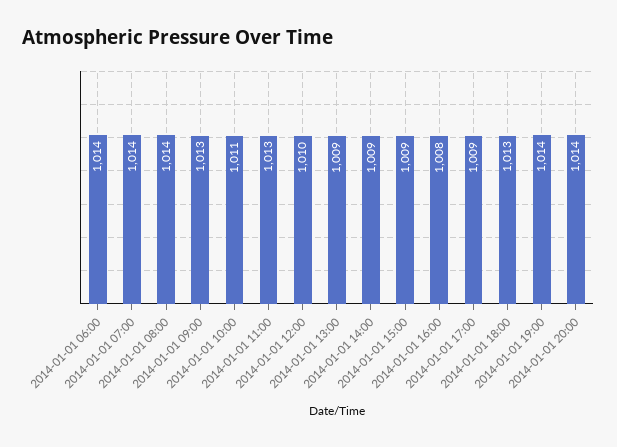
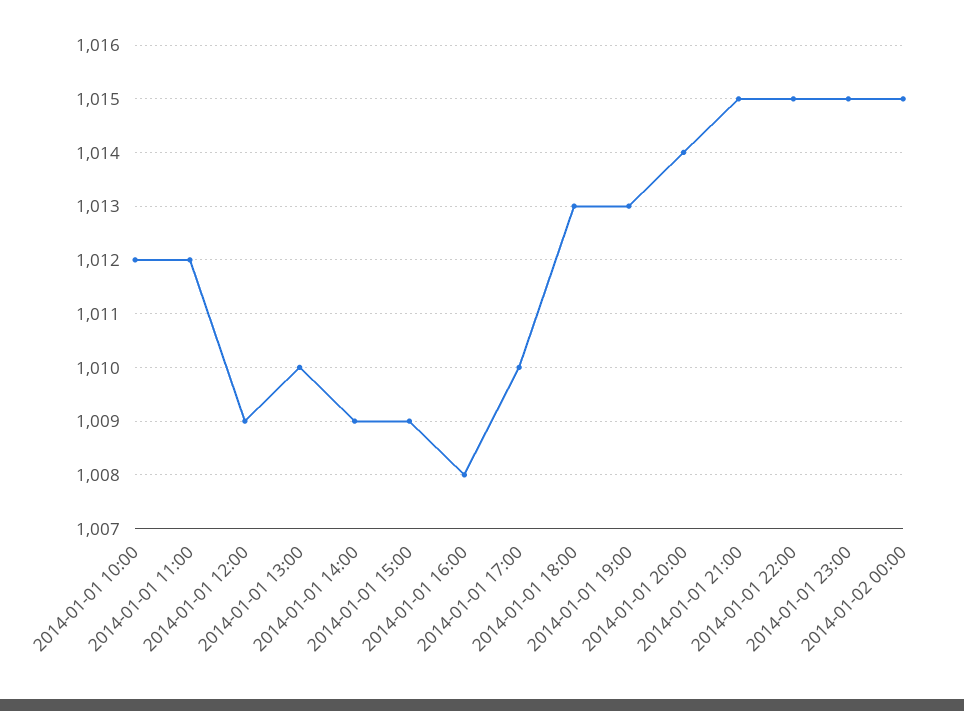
2014-01-01 06:00: 1014 -> none
2014-01-01 07:00: 1014 -> none
2014-01-01 08:00: 1014 -> none
2014-01-01 09:00: 1013 -> none
2014-01-01 10:00: 1011 -> 1012
2014-01-01 11:00: 1013 -> 1012
2014-01-01 12:00: 1010 -> 1009
2014-01-01 13:00: 1009 -> 1010
2014-01-01 17:00: 1009 -> 1010
2014-01-01 19:00: 1014 -> 1013
2014-01-01 21:00: none -> 1015
2014-01-01 22:00: none -> 1015
2014-01-01 23:00: none -> 1015
2014-01-02 00:00: none -> 1015

